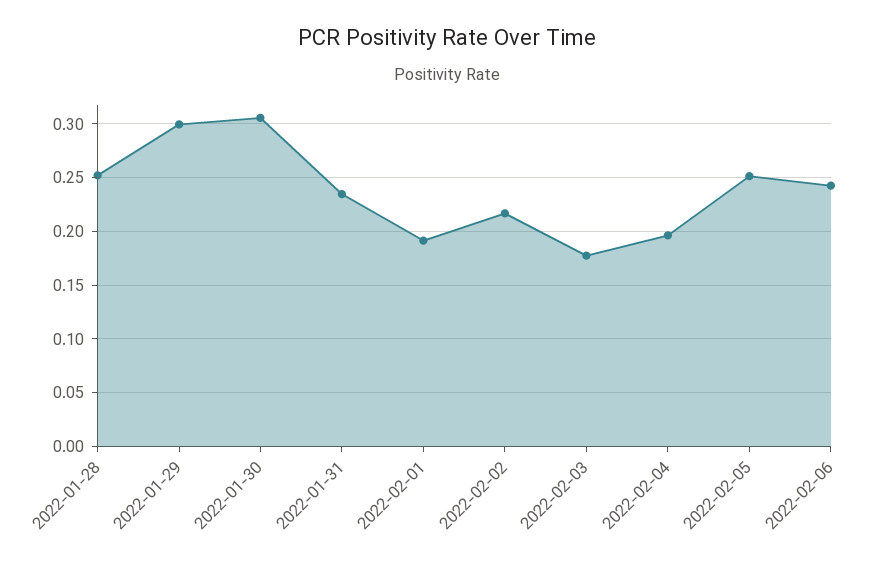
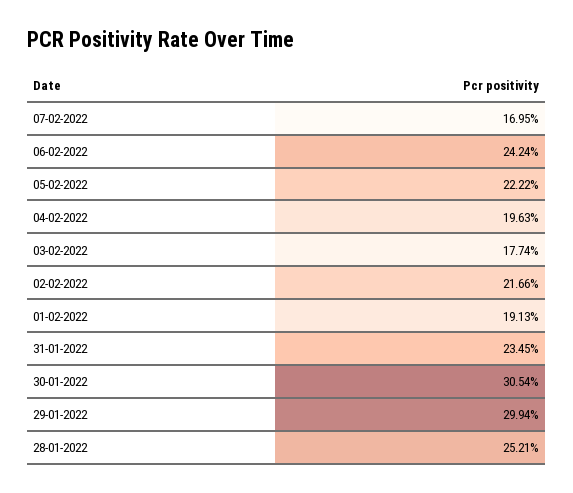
2022-02-05: 0.25 -> 0.2222
07-02-2022: none -> 0.1695

